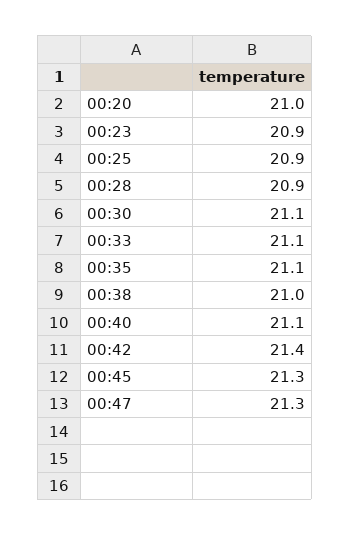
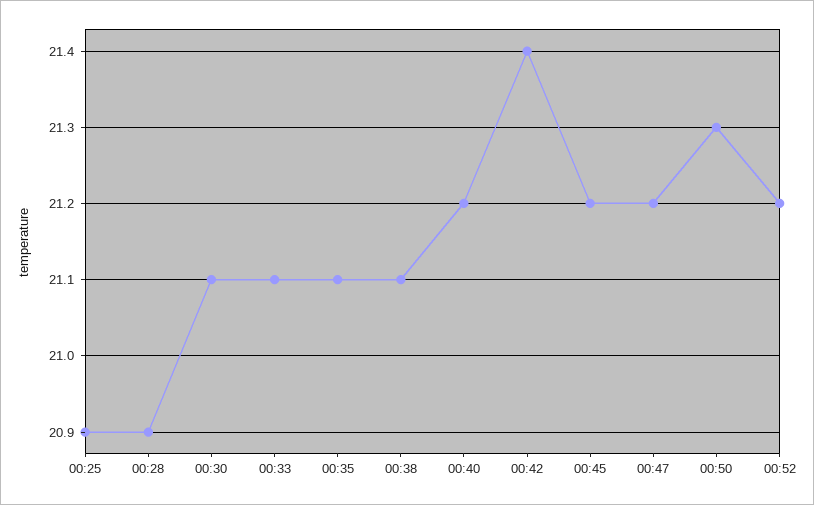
00:20: 21 -> none
00:23: 20.9 -> none
00:38: 21 -> 21.1
00:40: 21.1 -> 21.2
00:45: 21.3 -> 21.2
00:47: 21.3 -> 21.2
00:50: none -> 21.3
00:52: none -> 21.2

